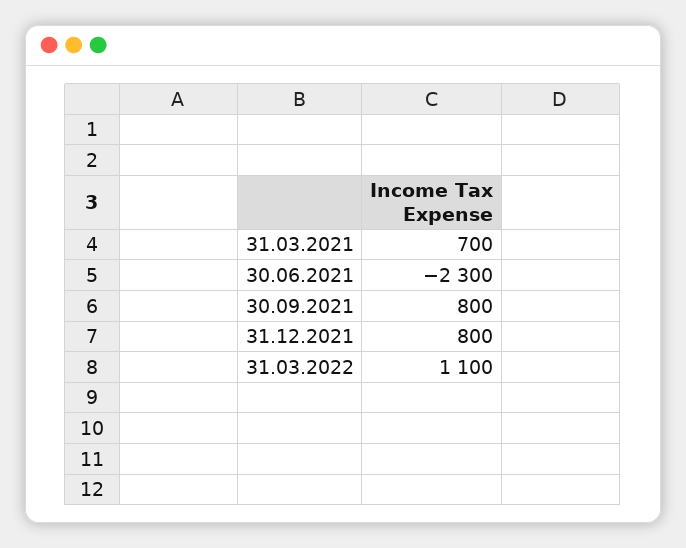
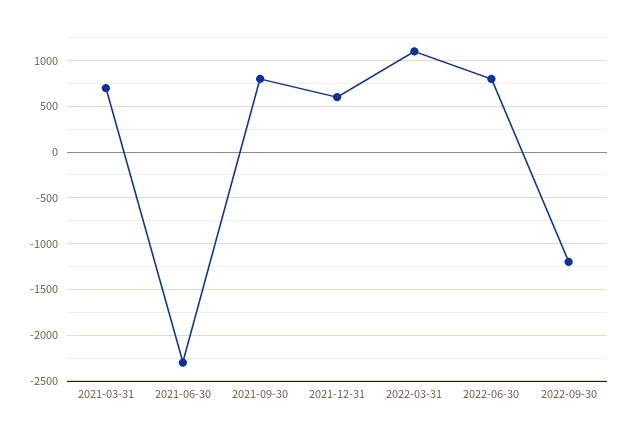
31.12.2021: 800 -> 600
2022-06-30: none -> 800
2022-09-30: none -> -1200

